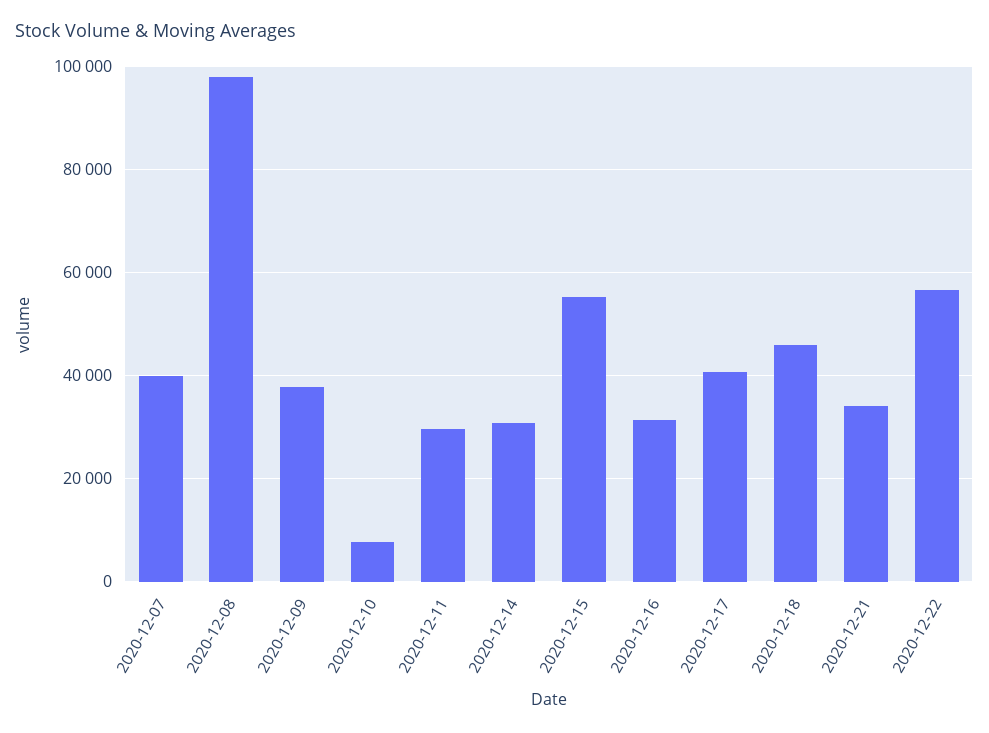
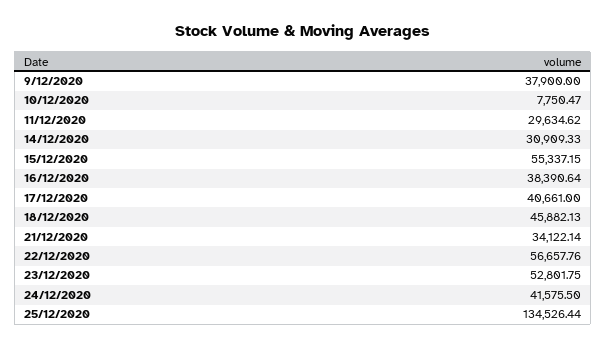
2020-12-07: 40000 -> none
2020-12-08: 98000 -> none
2020-12-16: 32000 -> 38390.64
23/12/2020: none -> 52801.75
24/12/2020: none -> 41575.5
25/12/2020: none -> 134526.44

